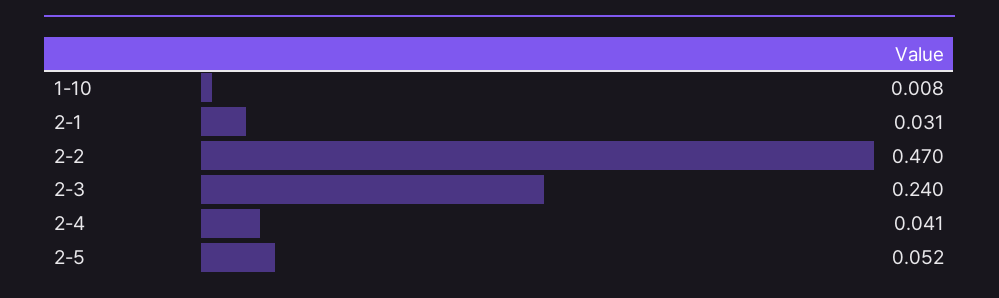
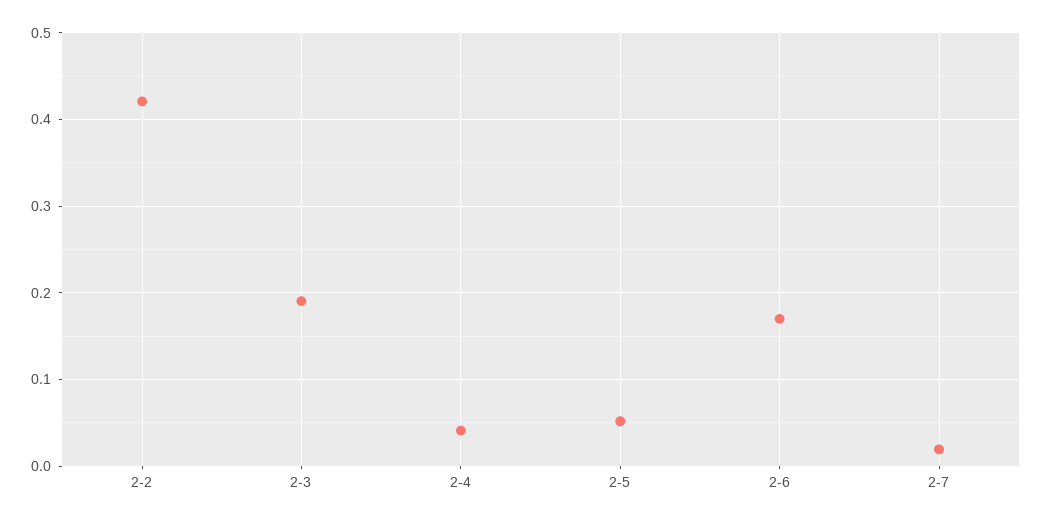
1-10: 0.008 -> none
2-1: 0.031 -> none
2-2: 0.47 -> 0.42
2-3: 0.24 -> 0.19
2-6: none -> 0.17
2-7: none -> 0.02

